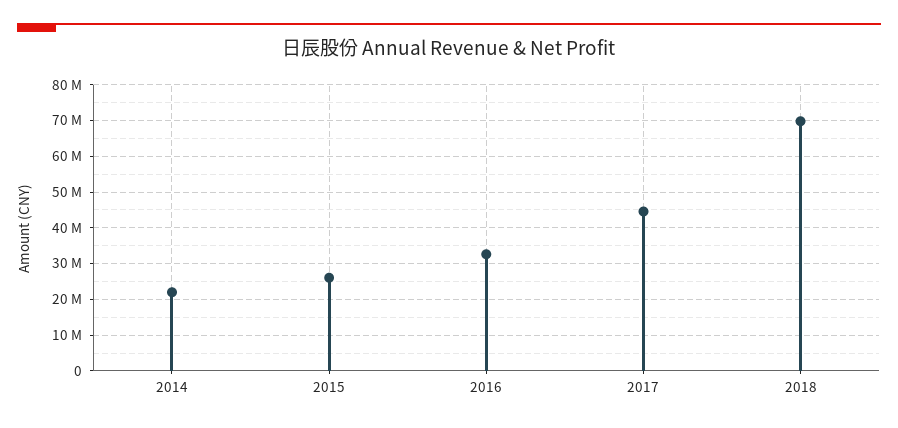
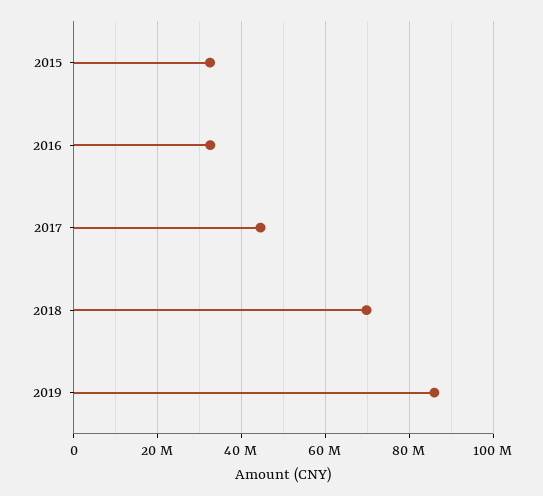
2014: 22000000 -> none
2015: 26000000 -> 32000000
2019: none -> 86000000

